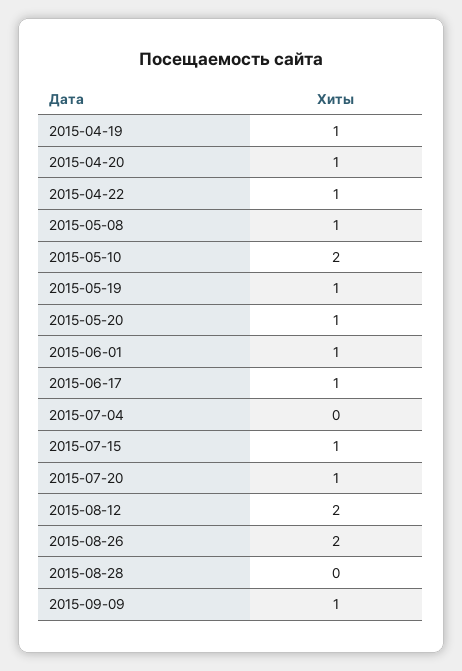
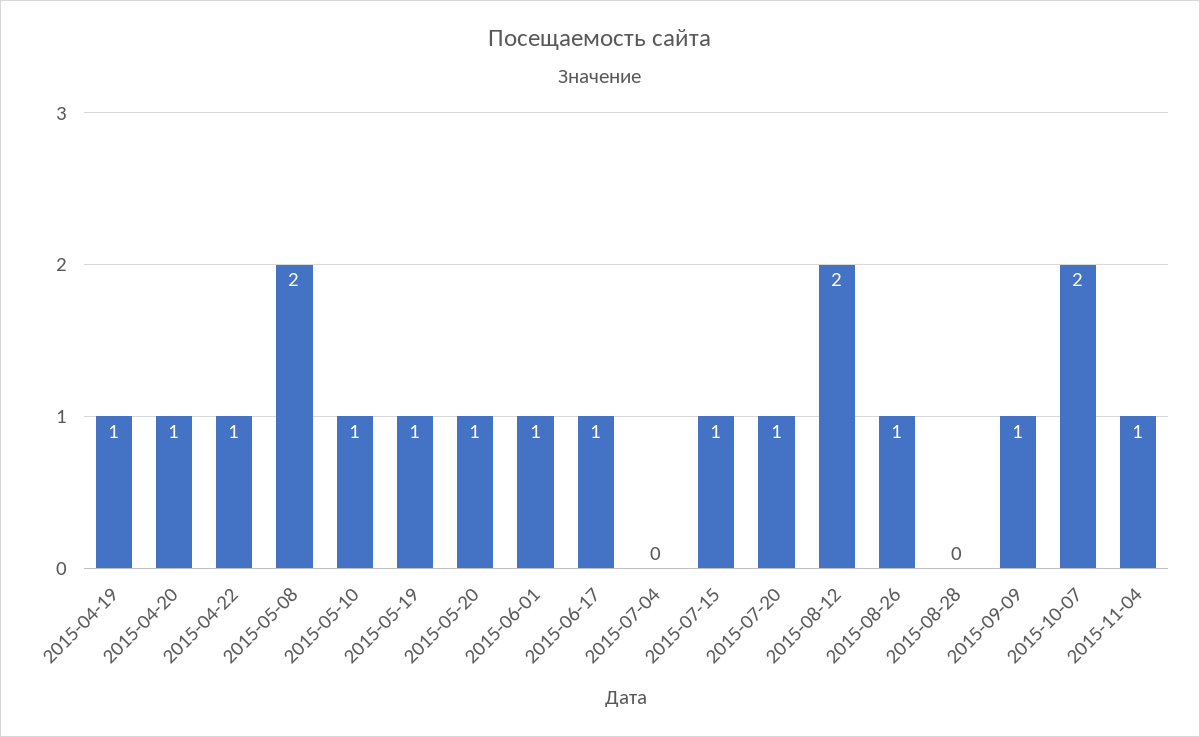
2015-05-08: 1 -> 2
2015-05-10: 2 -> 1
2015-08-26: 2 -> 1
2015-10-07: none -> 2
2015-11-04: none -> 1

